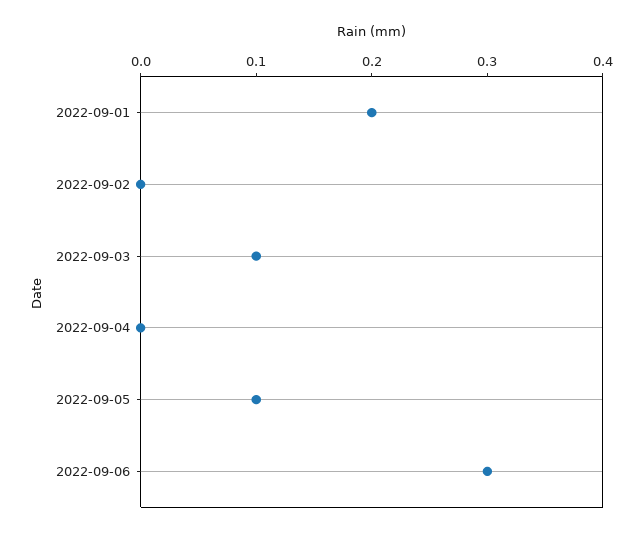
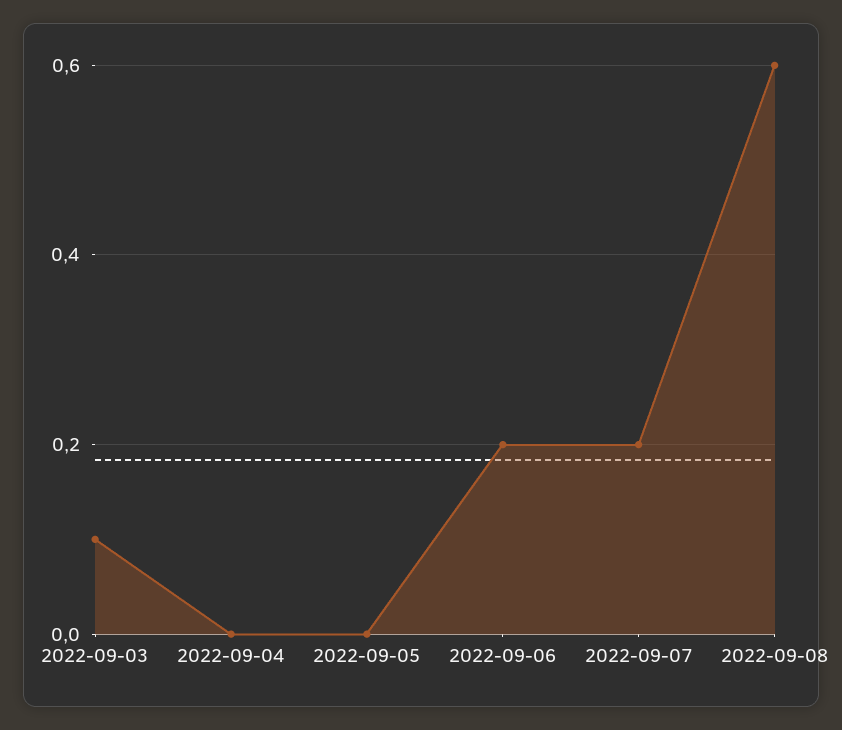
2022-09-01: 0.2 -> none
2022-09-02: 0 -> none
2022-09-05: 0.1 -> 0
2022-09-06: 0.3 -> 0.2
2022-09-07: none -> 0.2
2022-09-08: none -> 0.6

